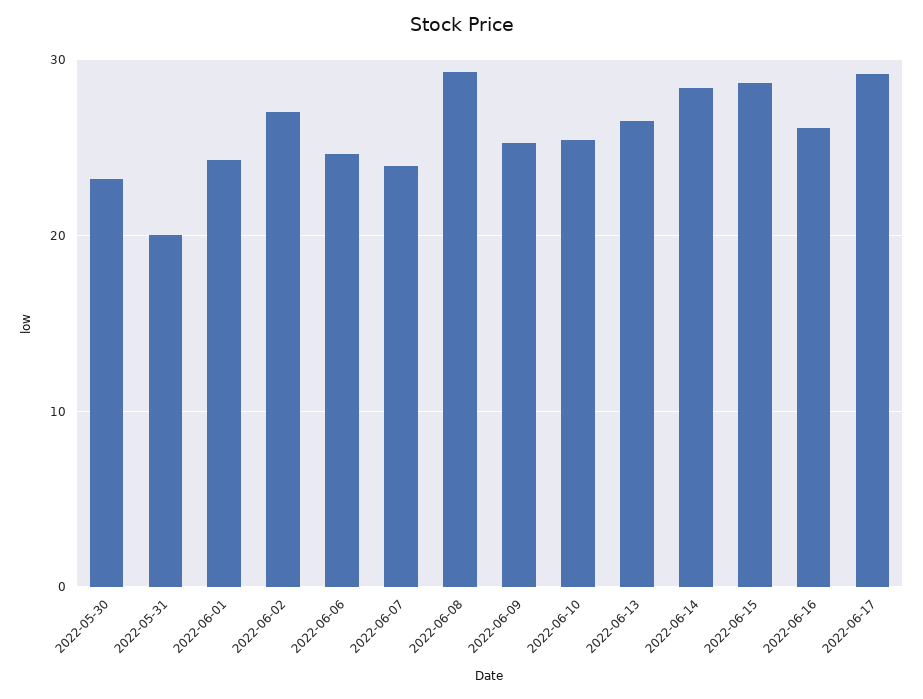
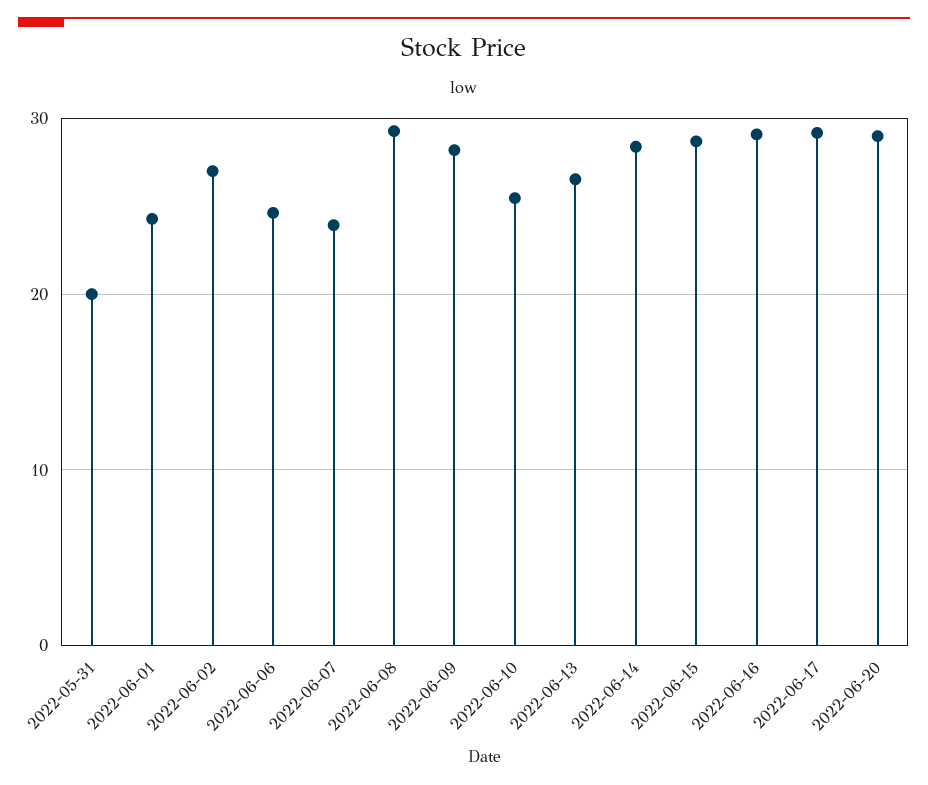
2022-05-30: 23 -> none
2022-06-09: 25 -> 28
2022-06-16: 26 -> 29
2022-06-20: none -> 29

